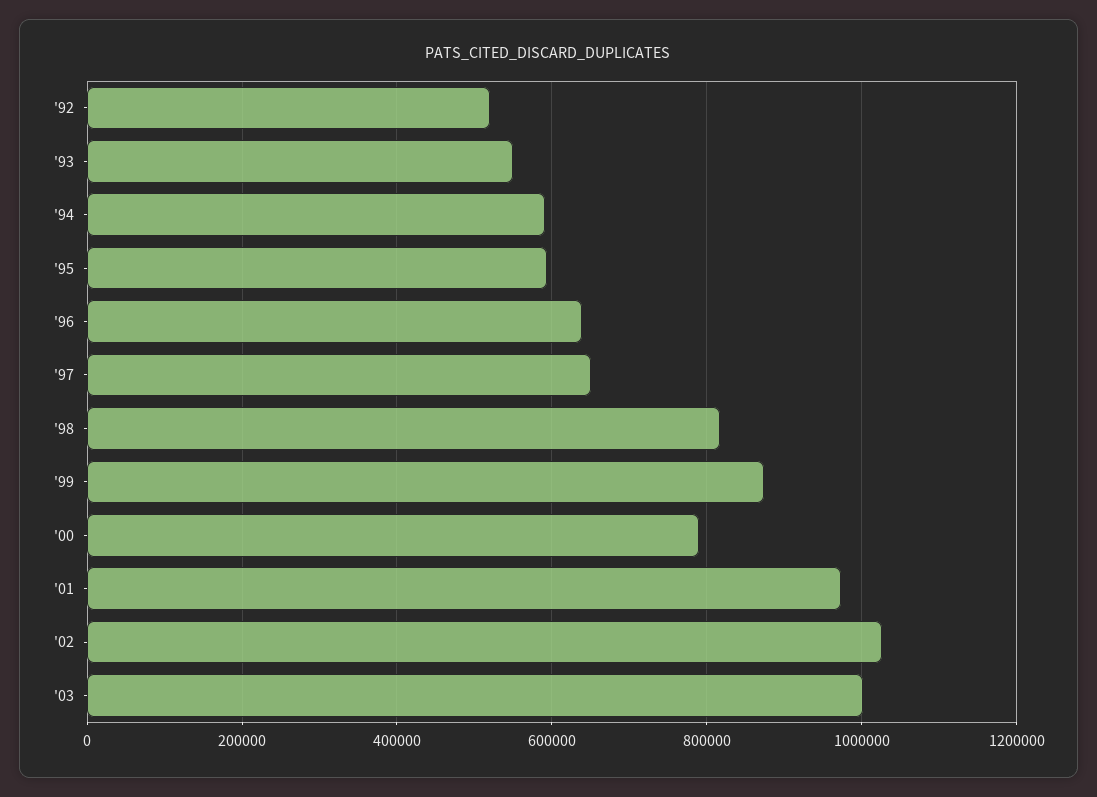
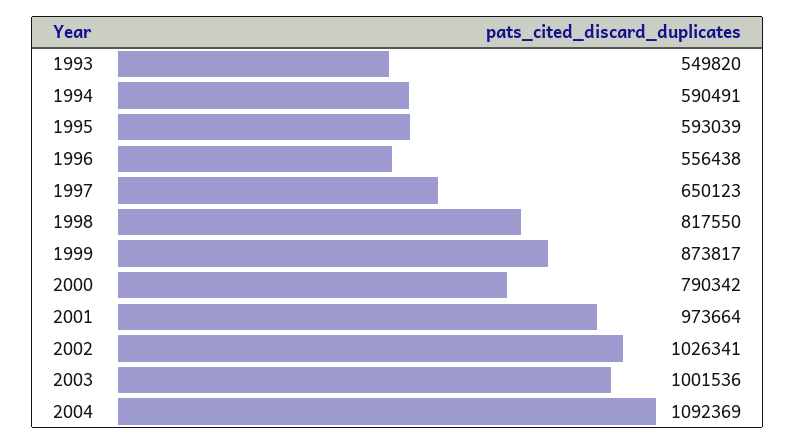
'92: 520000 -> none
'96: 640000 -> 556438
2004: none -> 1092369

